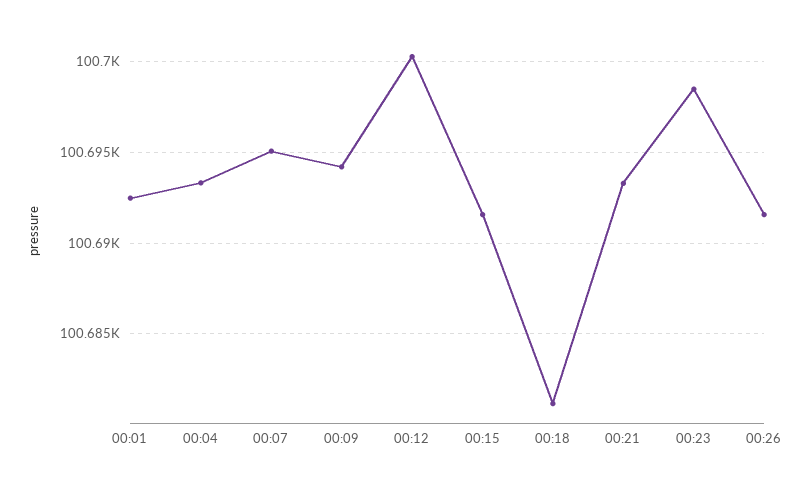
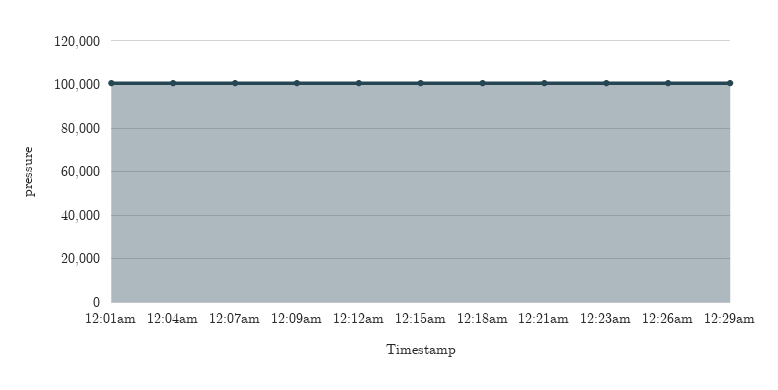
12:29am: none -> 100000

